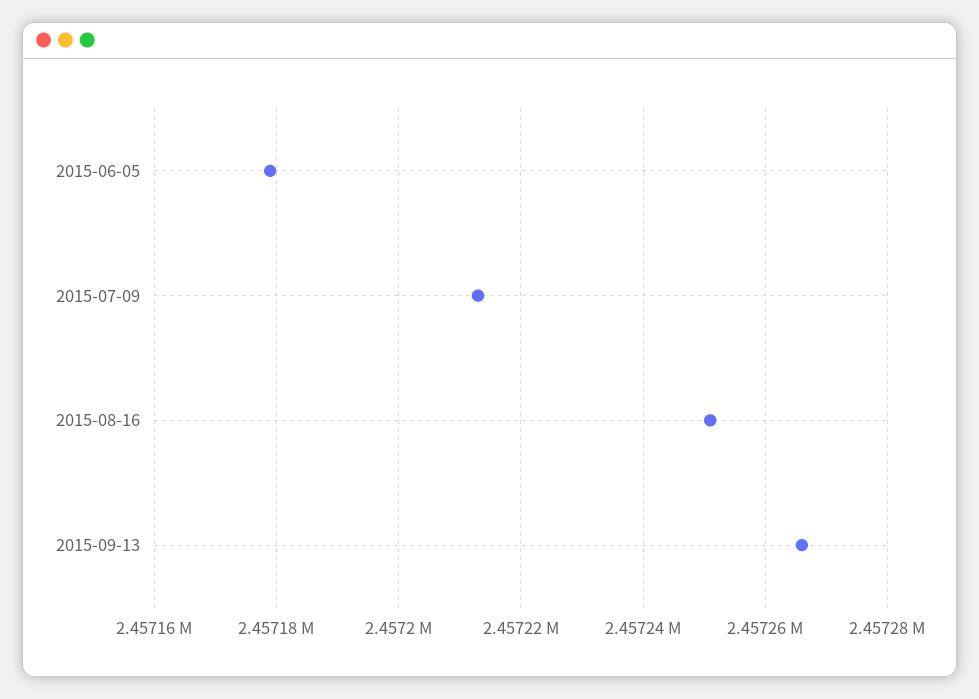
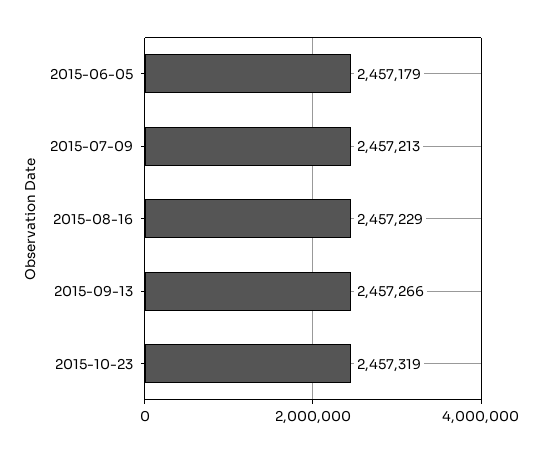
2015-08-16: 2457250 -> 2457229
2015-10-23: none -> 2457319

